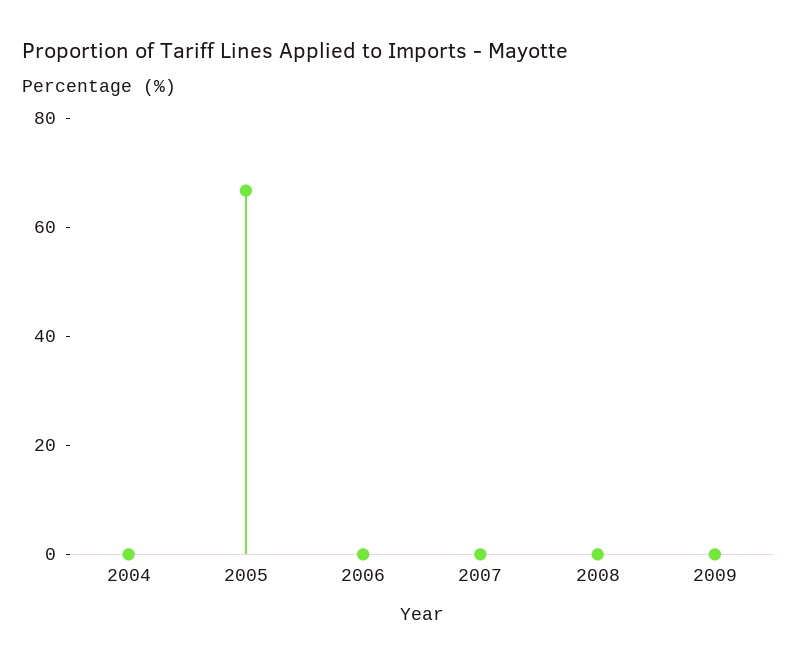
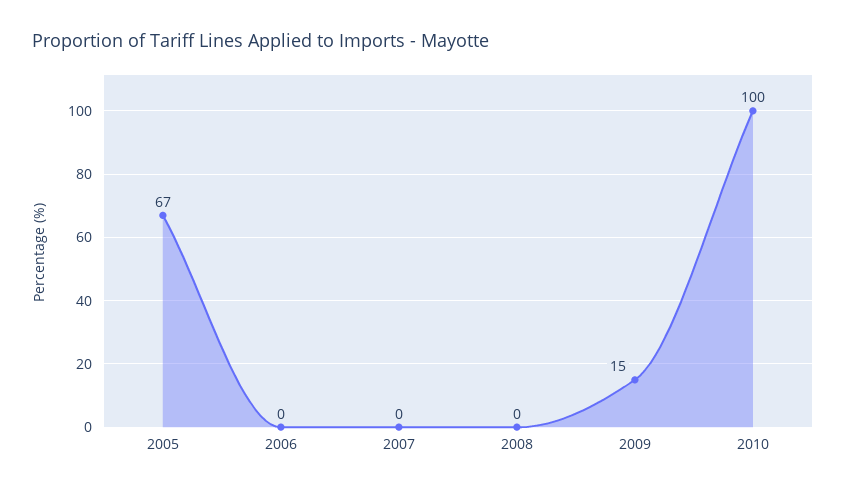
2004: 0 -> none
2009: 0 -> 15
2010: none -> 100

